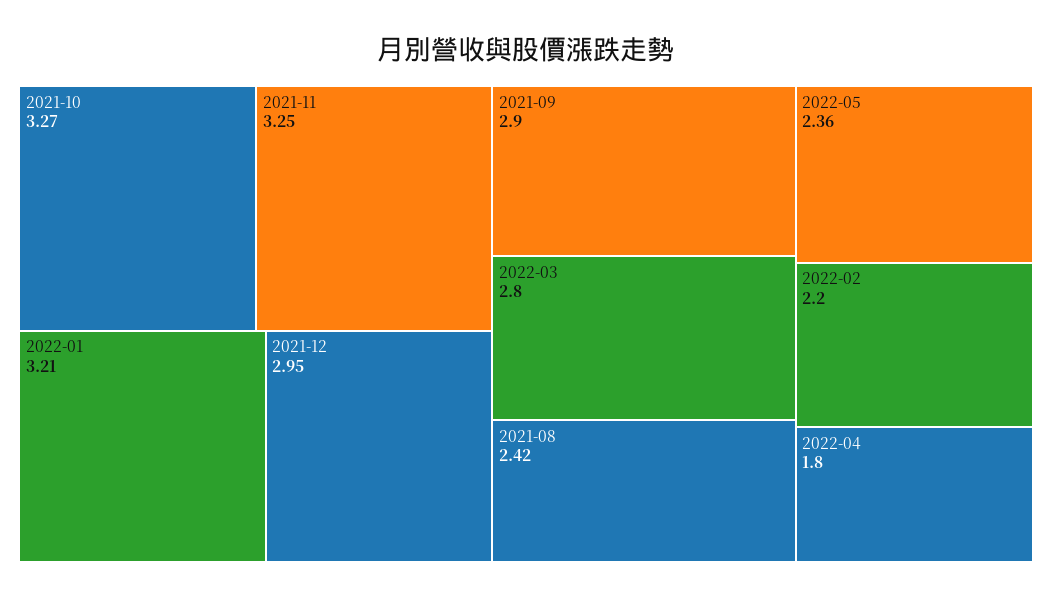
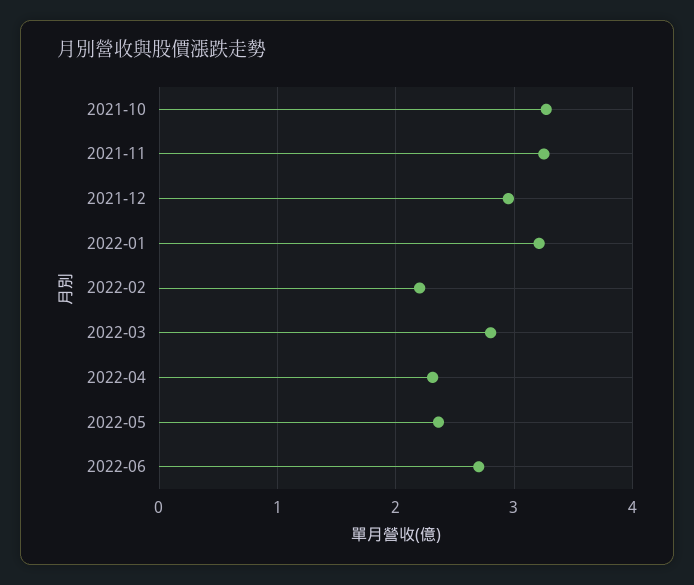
2021-09: 2.9 -> none
2021-08: 2.42 -> none
2022-04: 1.8 -> 2.3
2022-06: none -> 2.7

